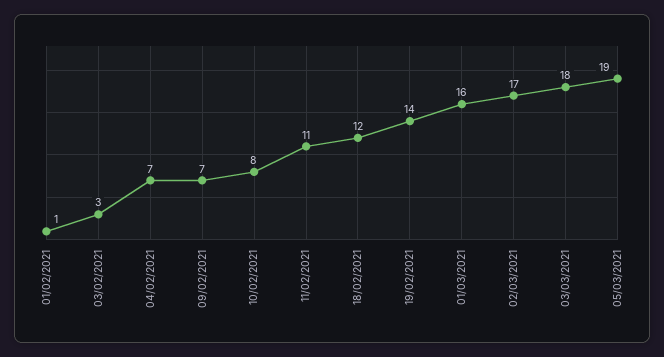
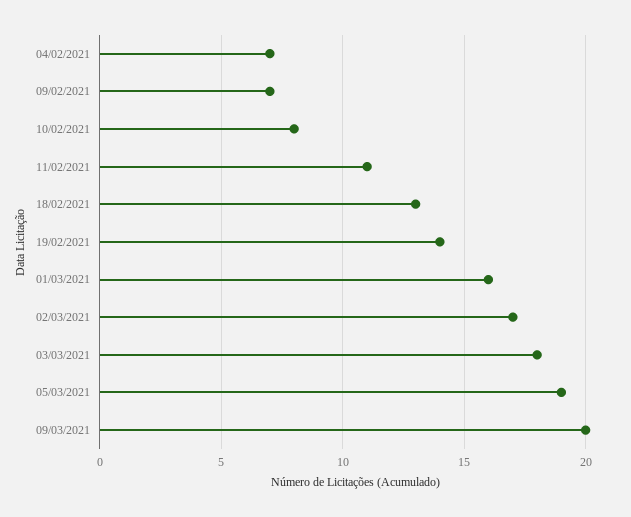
01/02/2021: 1 -> none
03/02/2021: 3 -> none
18/02/2021: 12 -> 13
09/03/2021: none -> 20

